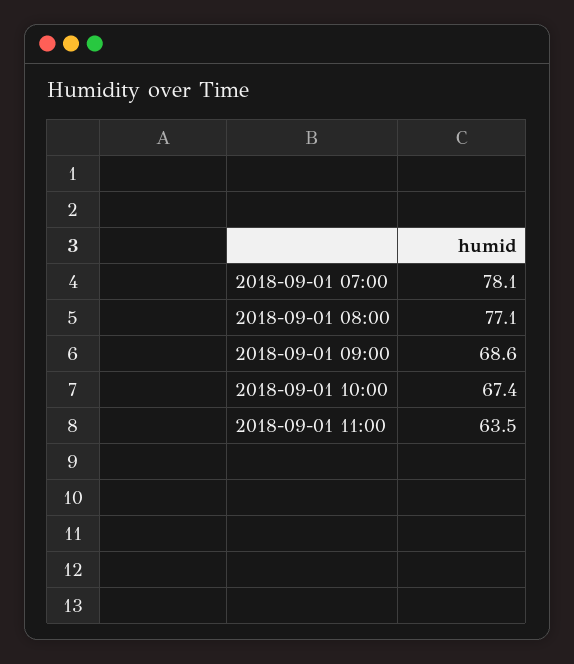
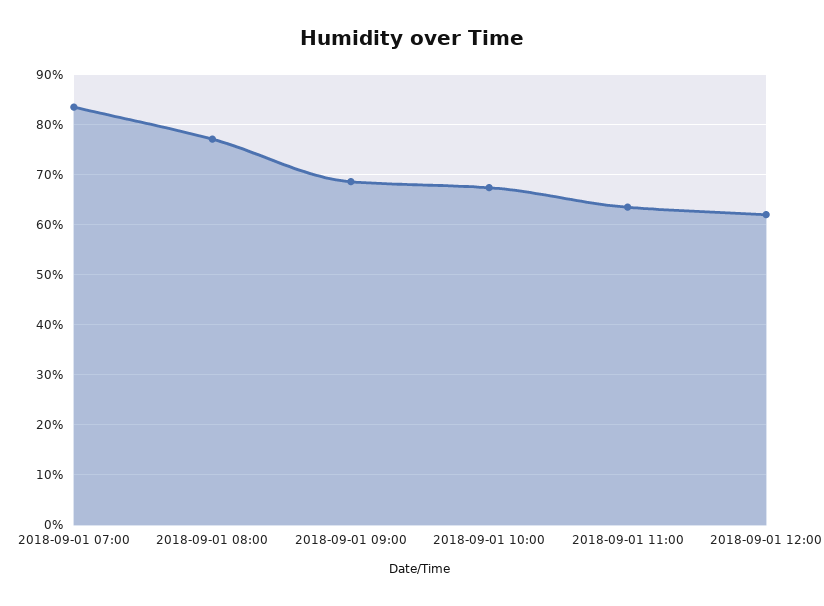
2018-09-01 07:00: 78.1 -> 84
2018-09-01 12:00: none -> 62

